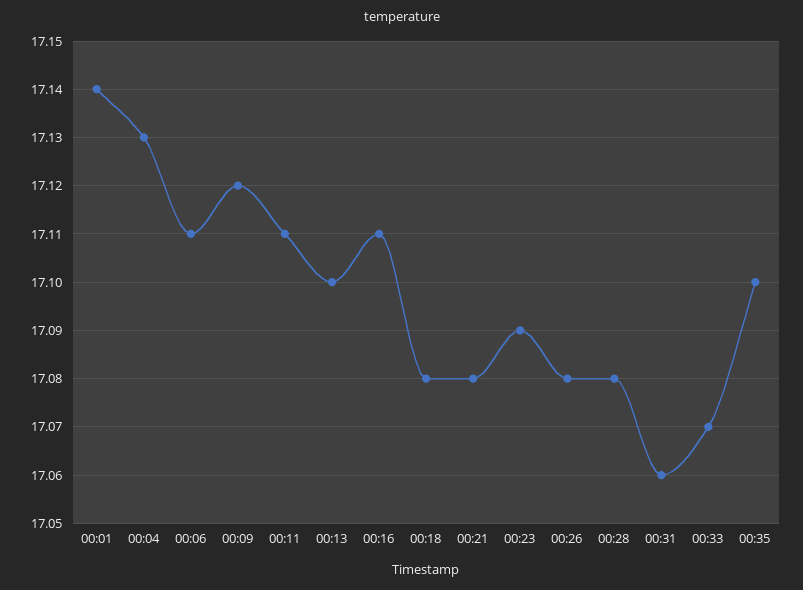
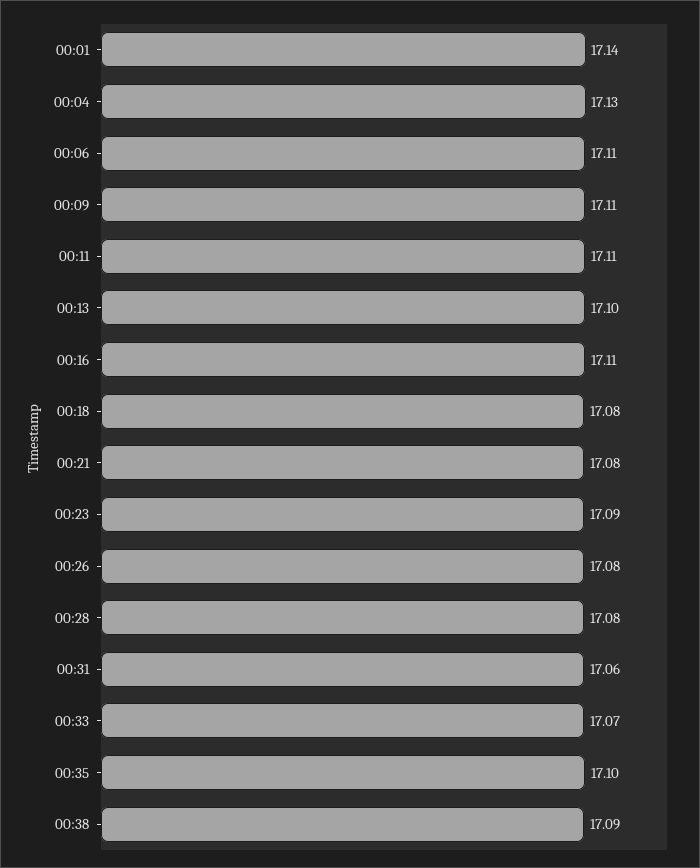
00:09: 17.12 -> 17.11
00:38: none -> 17.09

